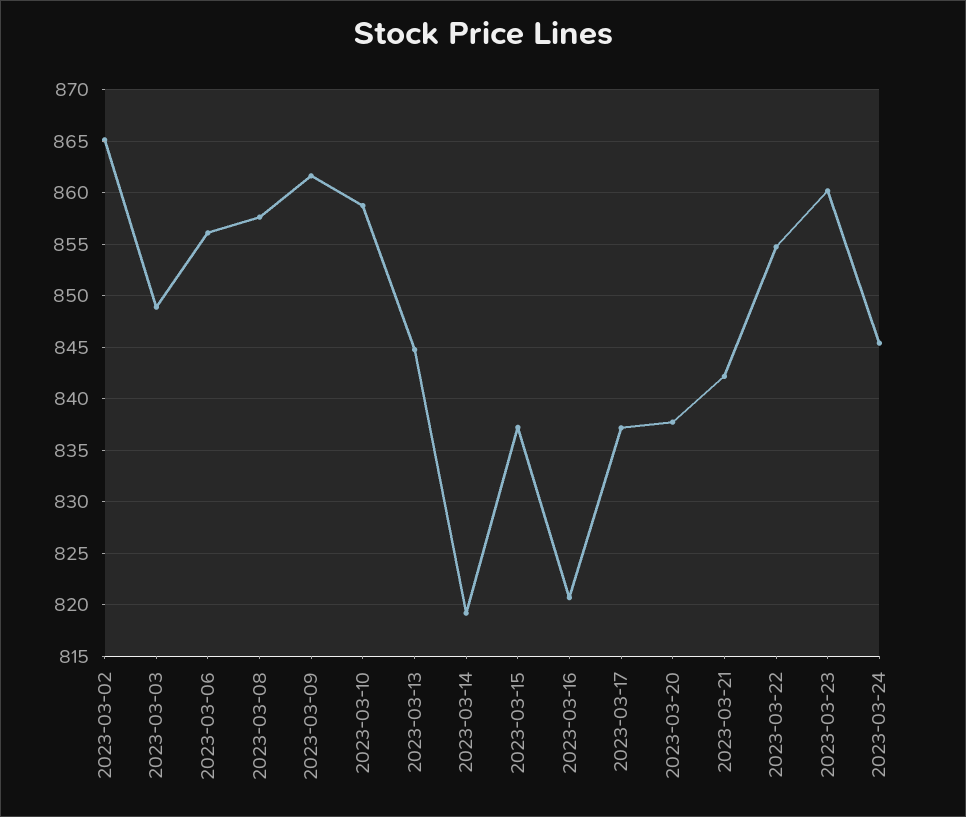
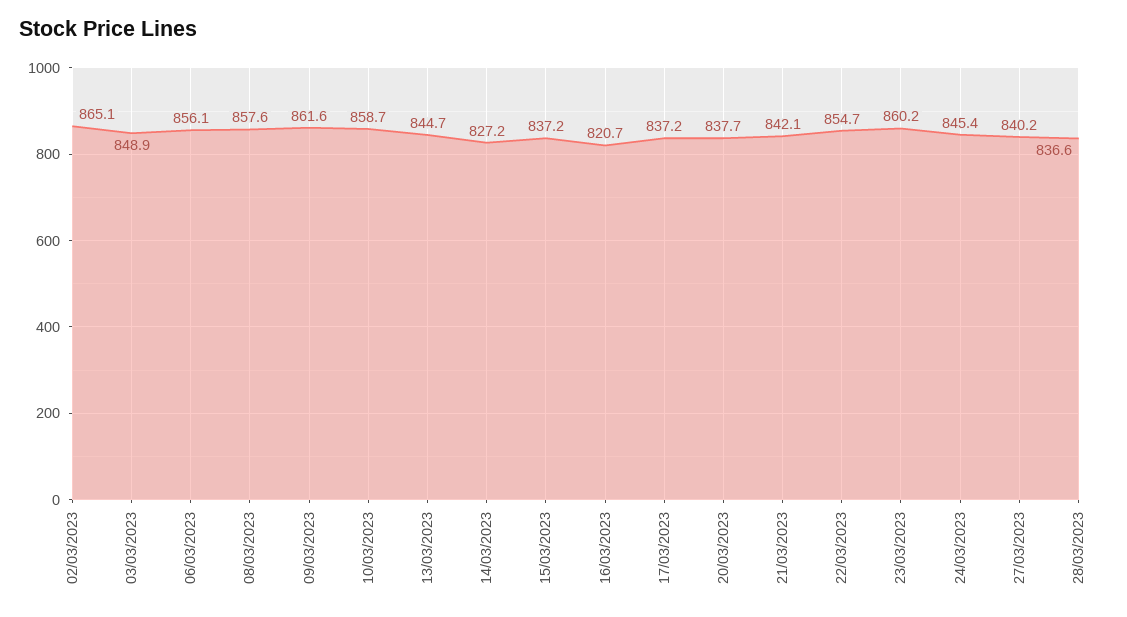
2023-03-14: 819 -> 827.2
27/03/2023: none -> 840.2
28/03/2023: none -> 836.6

